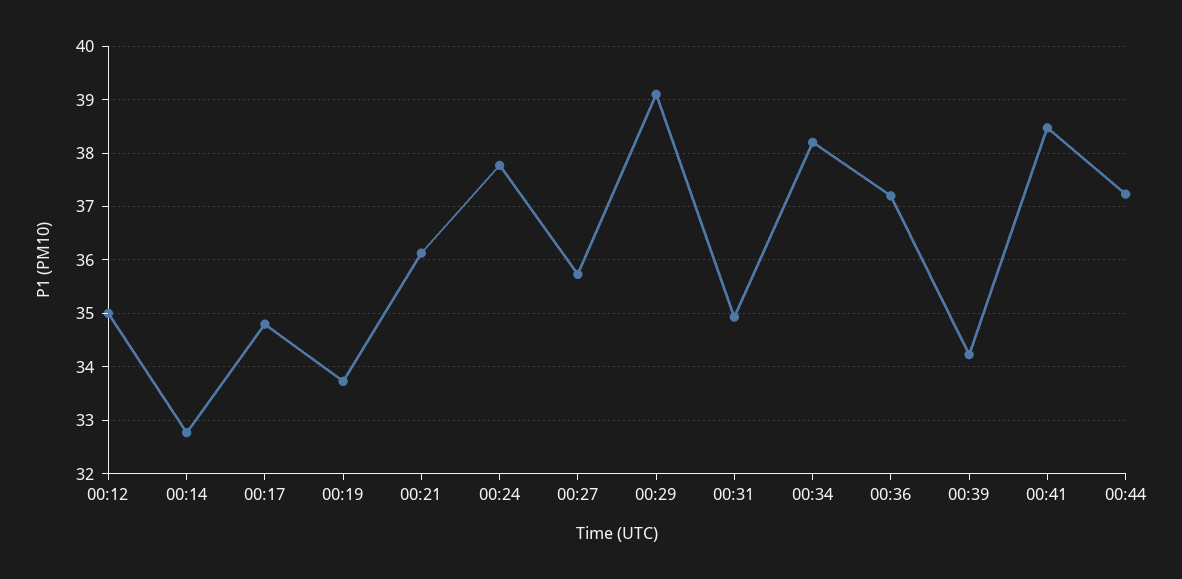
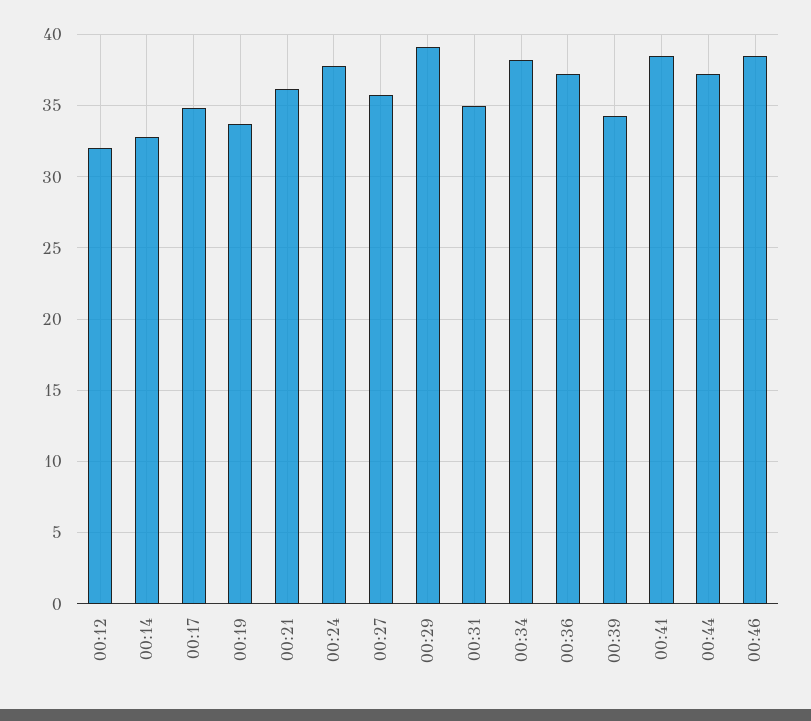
00:12: 35 -> 32
00:46: none -> 38.5

